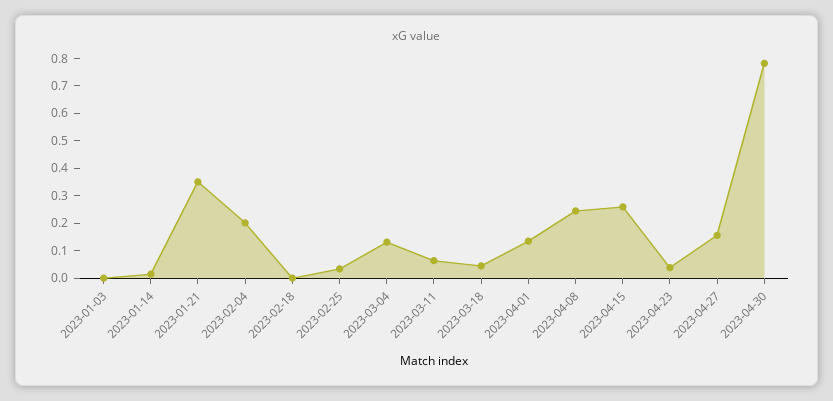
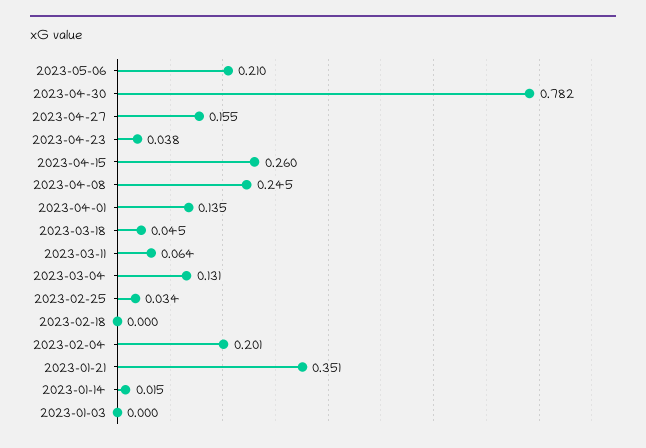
2023-05-06: none -> 0.21

